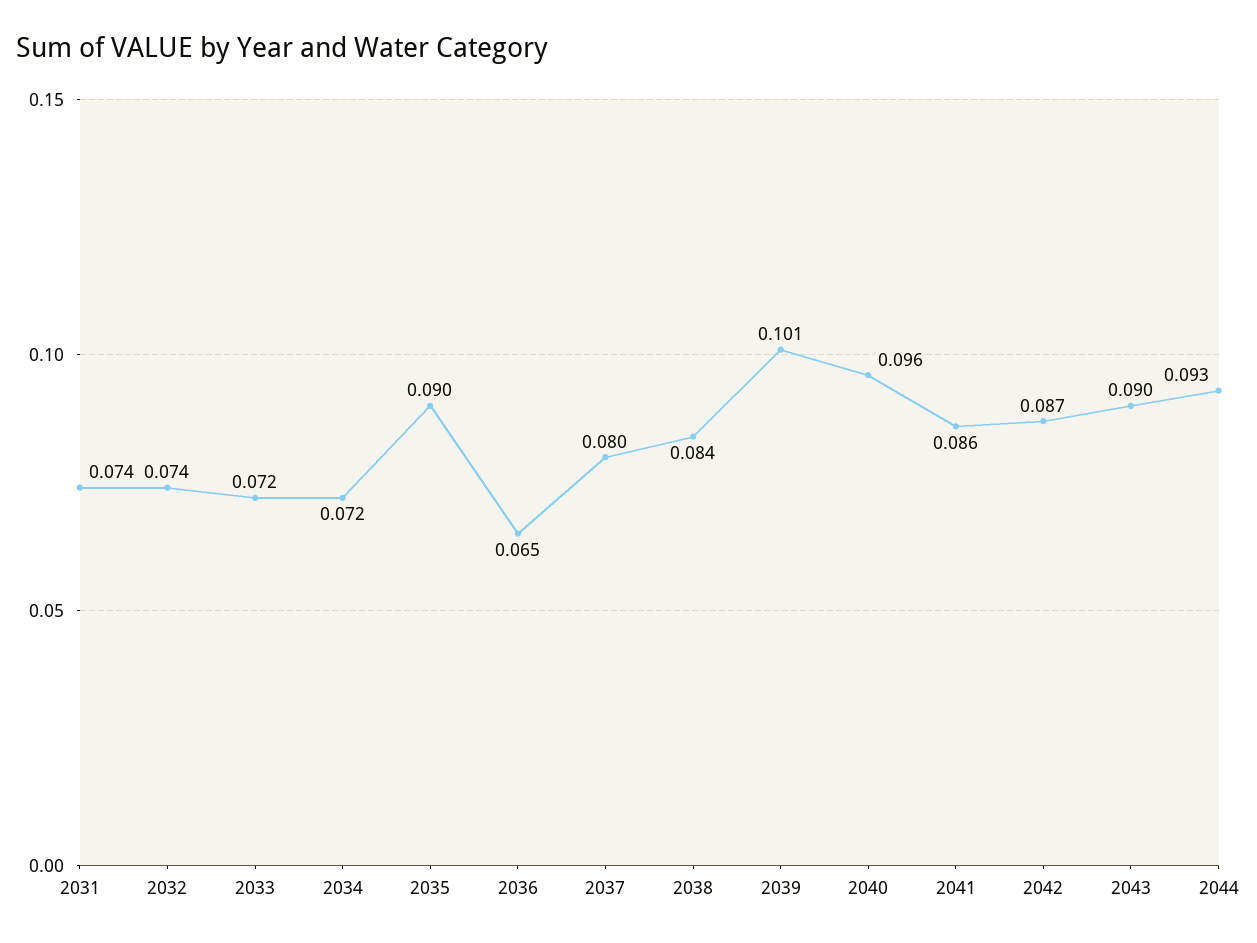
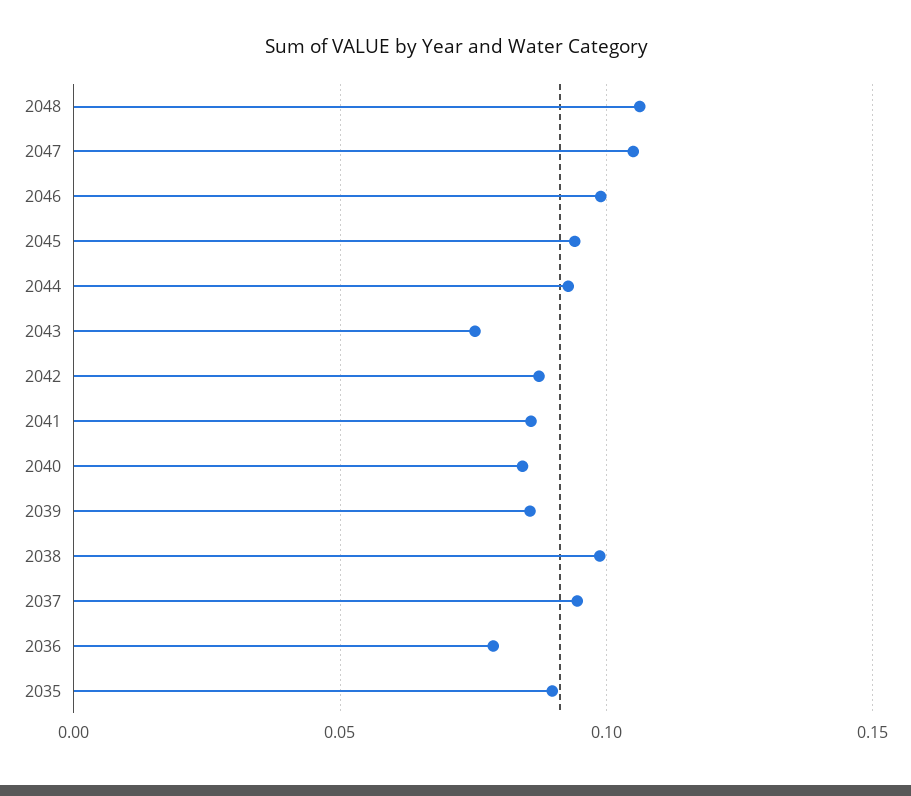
2031: 0.074 -> none
2032: 0.074 -> none
2033: 0.072 -> none
2034: 0.072 -> none
2036: 0.065 -> 0.08
2037: 0.08 -> 0.095
2038: 0.084 -> 0.1
2039: 0.101 -> 0.085
2040: 0.096 -> 0.085
2043: 0.09 -> 0.075
2048: none -> 0.105
2047: none -> 0.105
2046: none -> 0.1
2045: none -> 0.095

